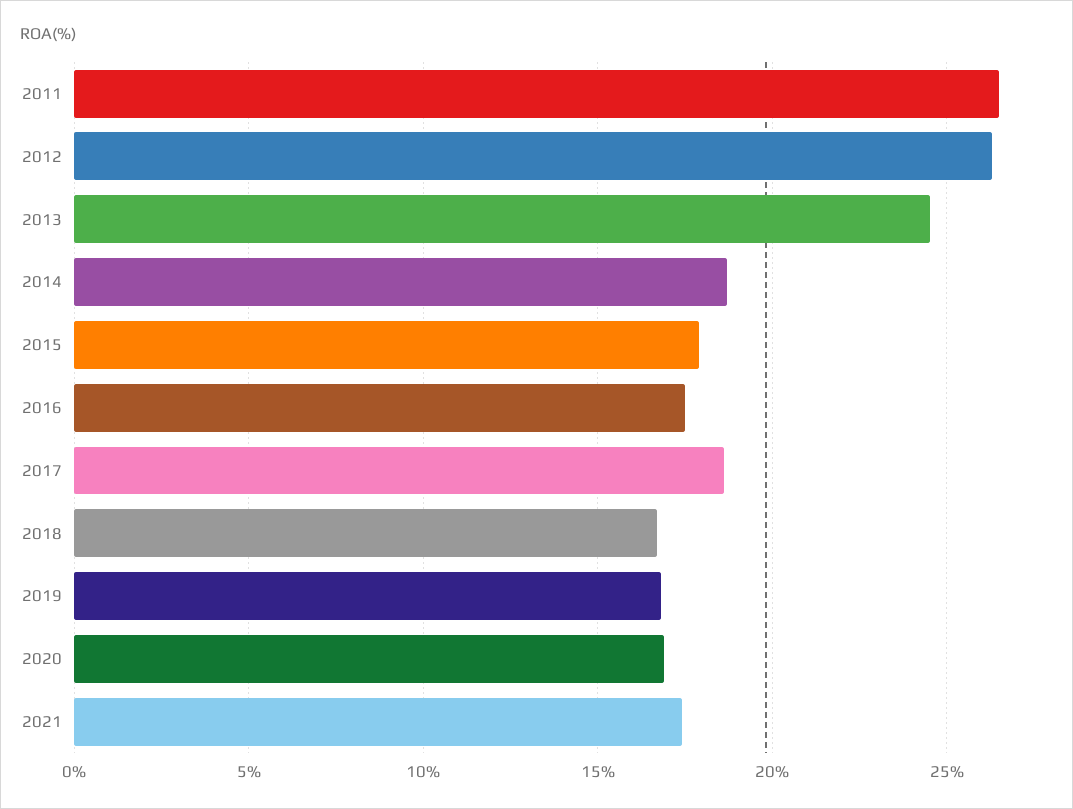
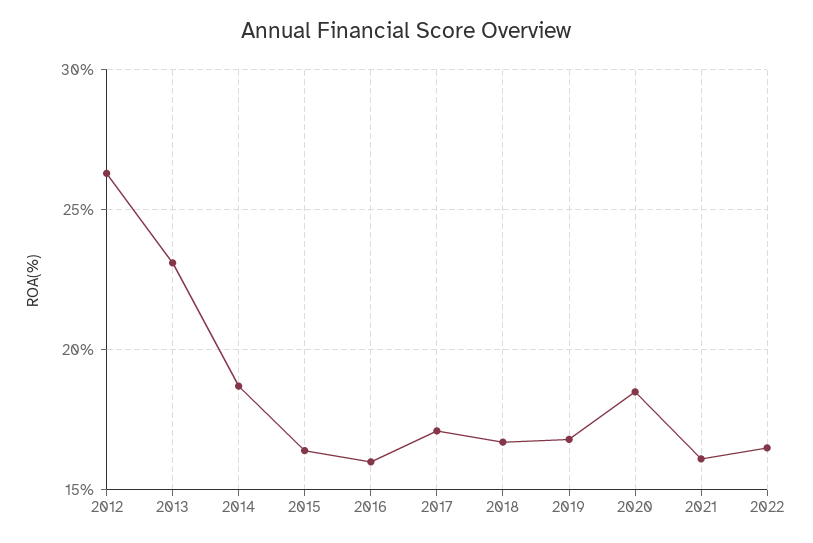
2011: 26.5 -> none
2013: 24.5 -> 23
2015: 18 -> 16.5
2016: 17.5 -> 16
2017: 18.5 -> 17
2020: 17 -> 18.5
2021: 17.5 -> 16
2022: none -> 16.5

